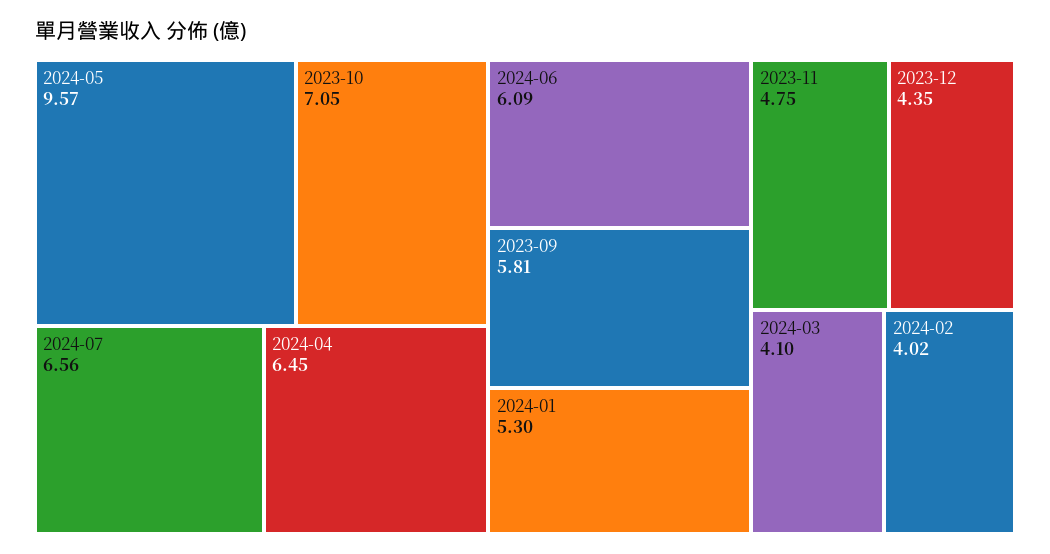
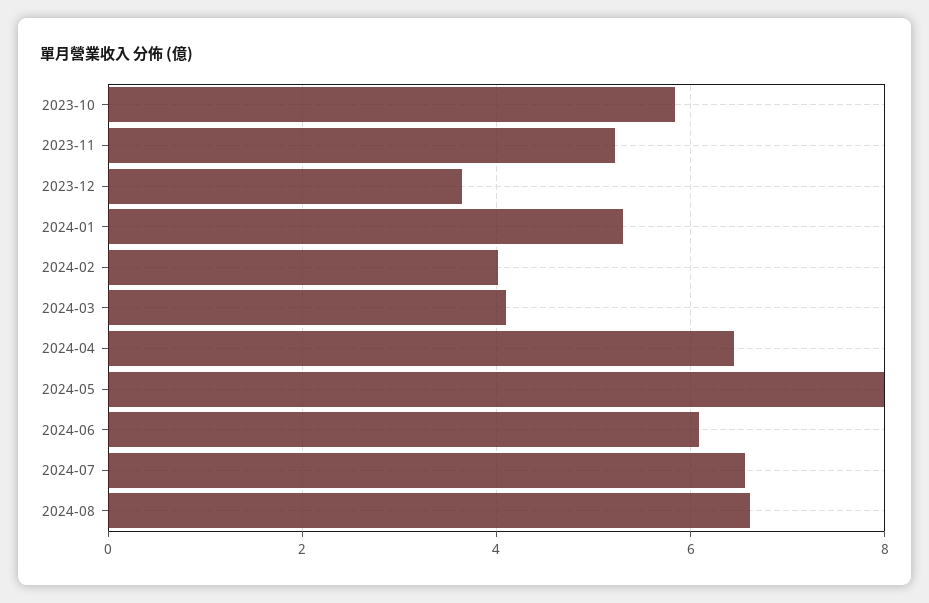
2024-05: 9.57 -> 8
2023-10: 7.05 -> 5.8
2023-09: 5.81 -> none
2023-11: 4.75 -> 5.2
2023-12: 4.35 -> 3.6
2024-08: none -> 6.6

